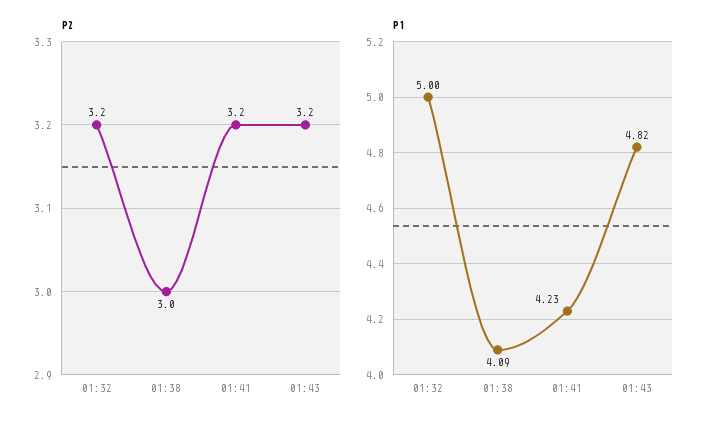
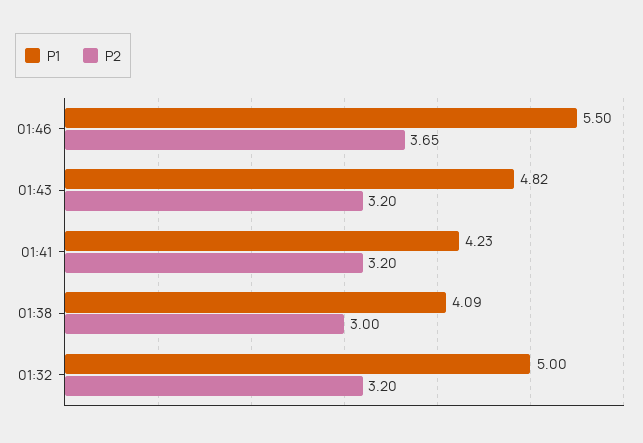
P1, 01:46: none -> 5.5
P2, 01:46: none -> 3.65

